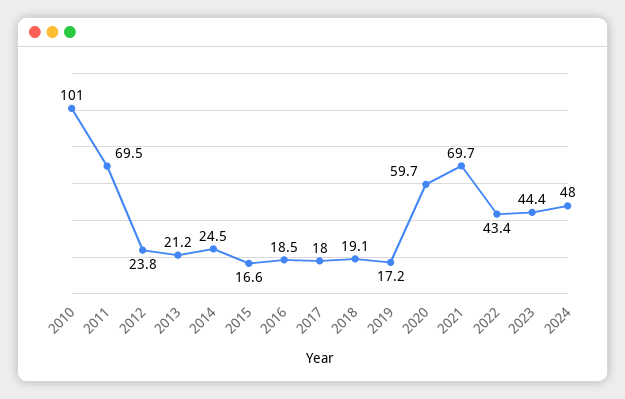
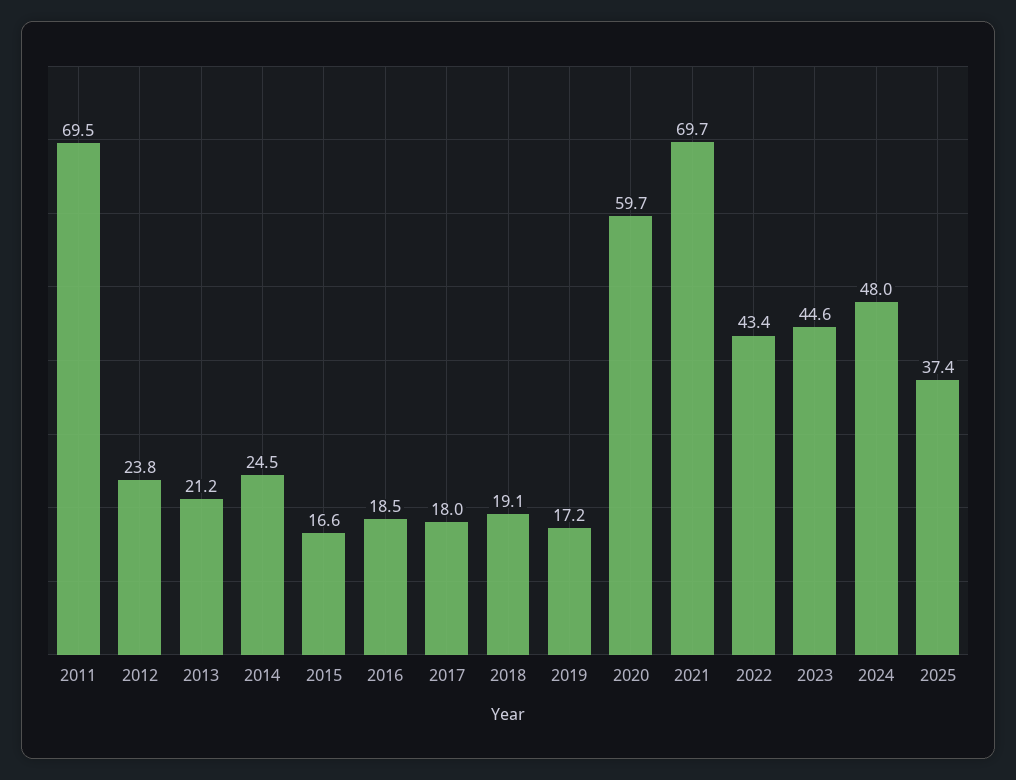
2010: 101 -> none
2023: 44.4 -> 44.6
2025: none -> 37.4

